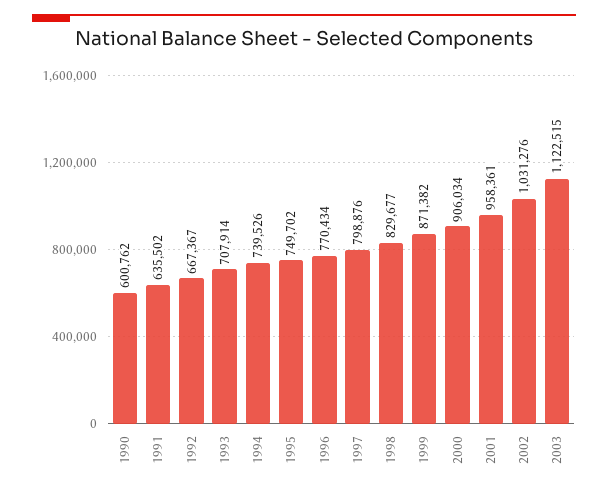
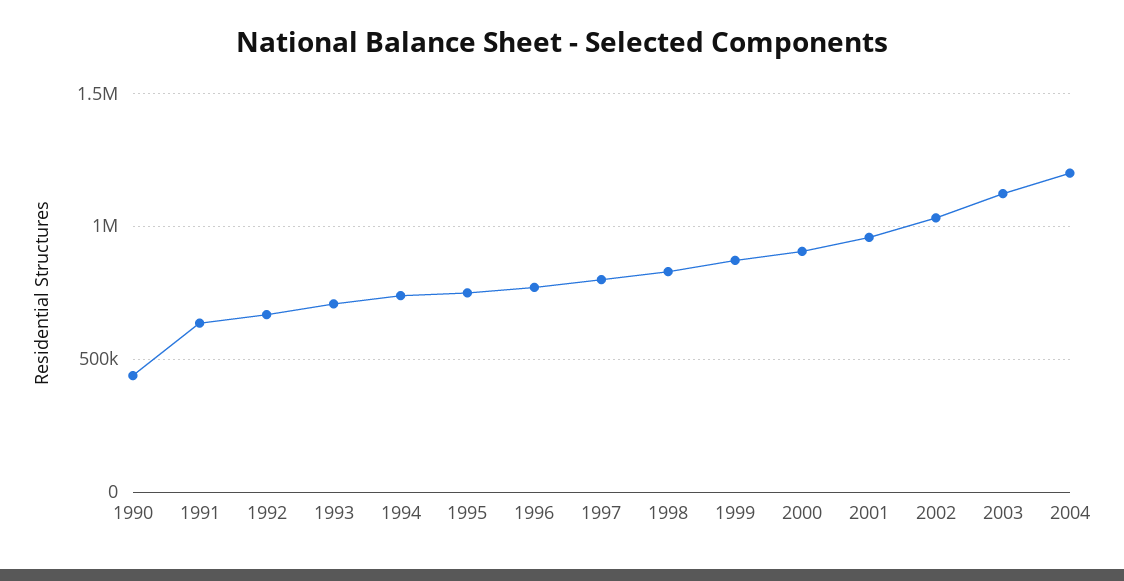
1990: 600762 -> 450000
2004: none -> 1200000

